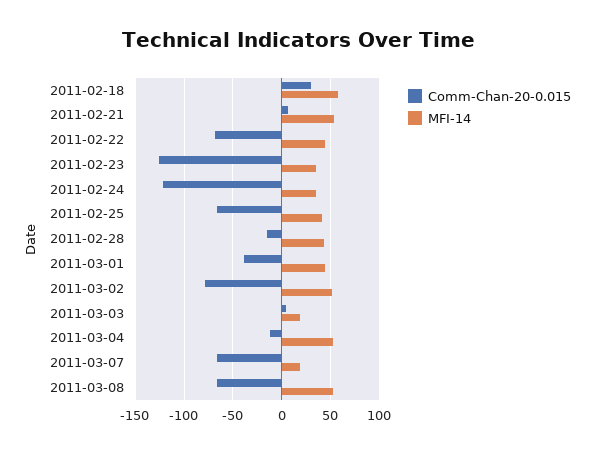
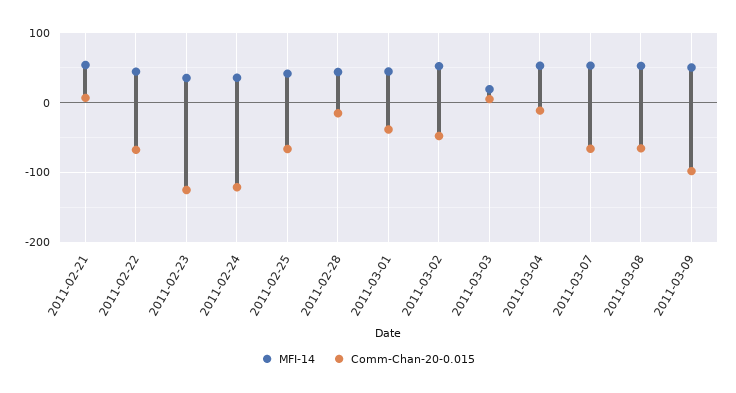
Comm-Chan-20-0.015, 2011-02-18: 30 -> none
MFI-14, 2011-02-18: 60 -> none
Comm-Chan-20-0.015, 2011-03-02: -80 -> -50
MFI-14, 2011-03-07: 20 -> 50
MFI-14, 2011-03-09: none -> 50
Comm-Chan-20-0.015, 2011-03-09: none -> -100

